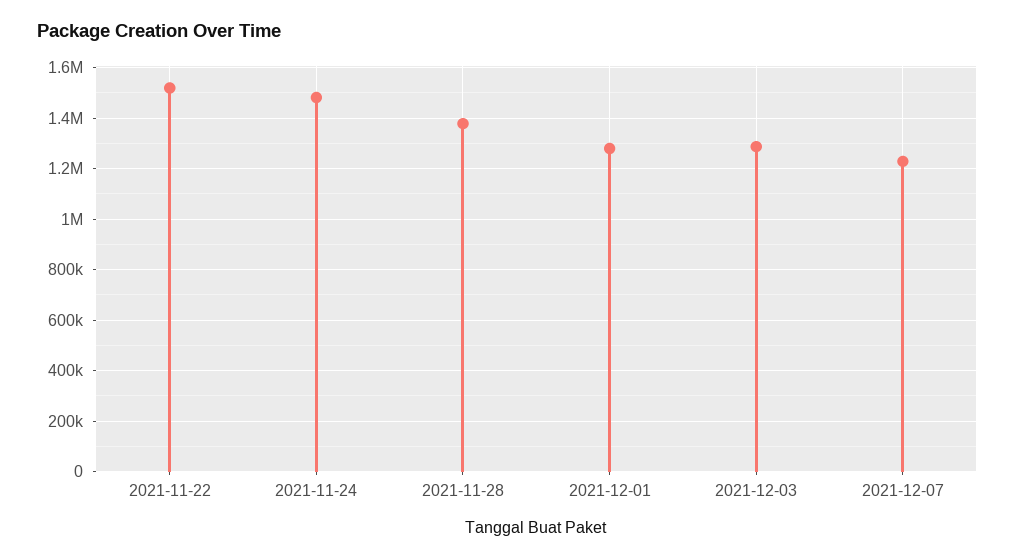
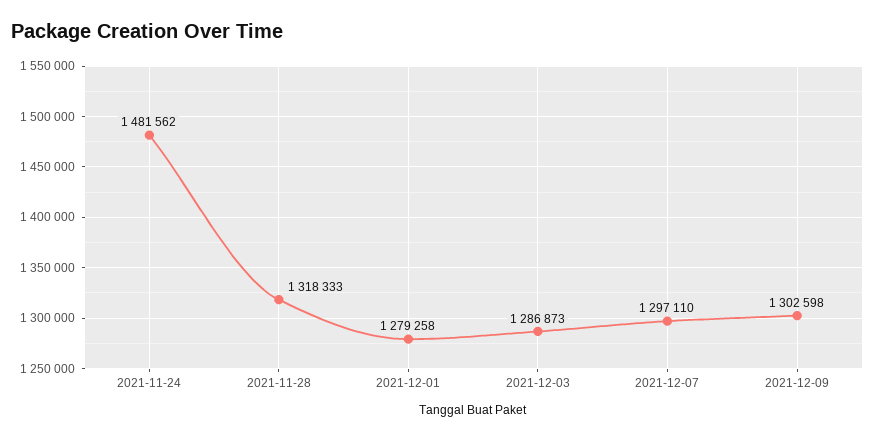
2021-11-22: 1525000 -> none
2021-11-28: 1375000 -> 1318333
2021-12-07: 1225000 -> 1297110
2021-12-09: none -> 1302598

